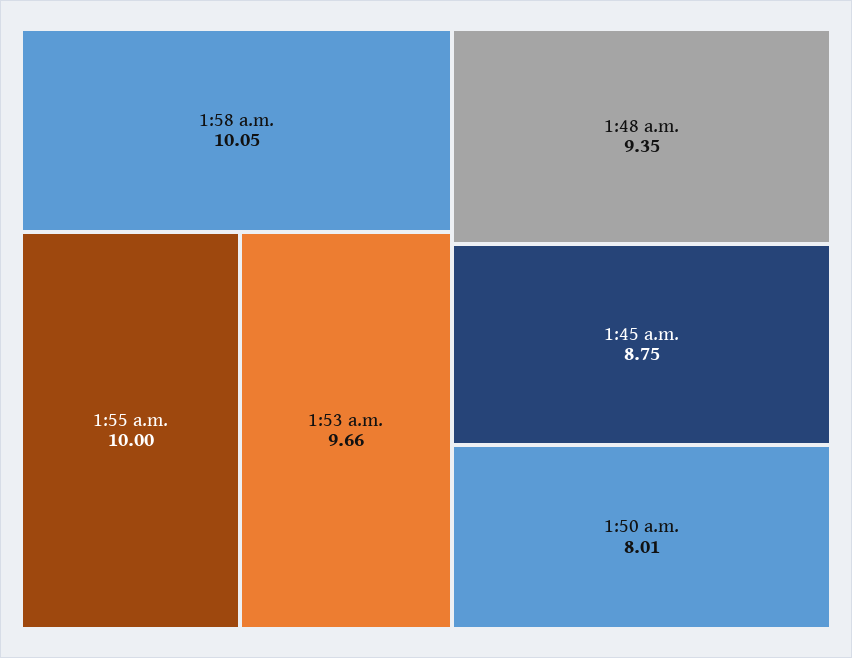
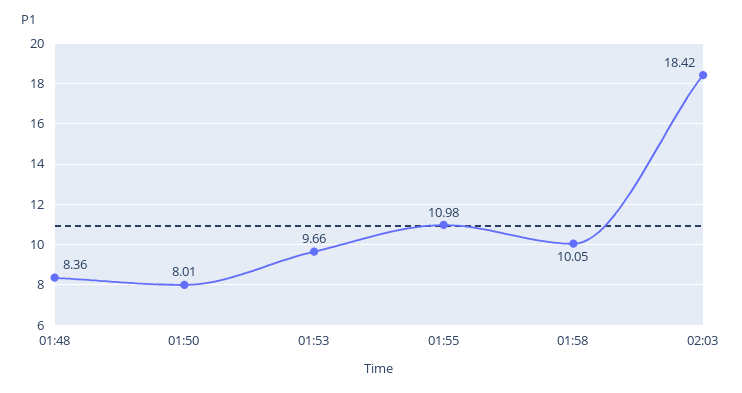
1:55 a.m.: 10 -> 10.98
1:48 a.m.: 9.35 -> 8.36
1:45 a.m.: 8.75 -> none
02:03: none -> 18.42

